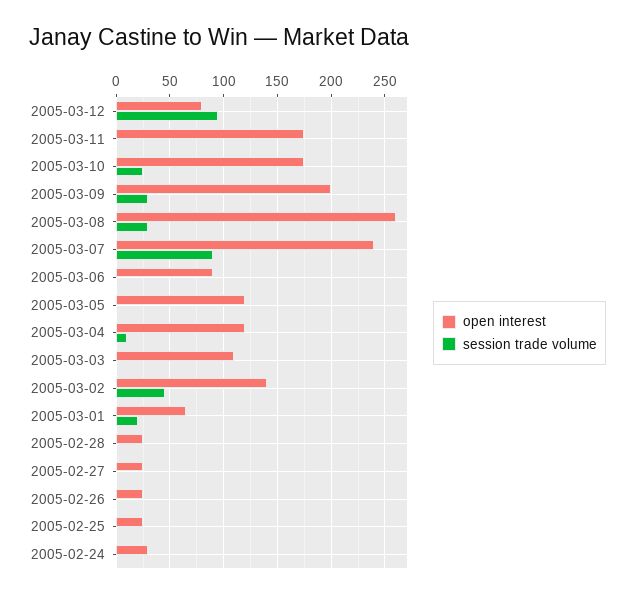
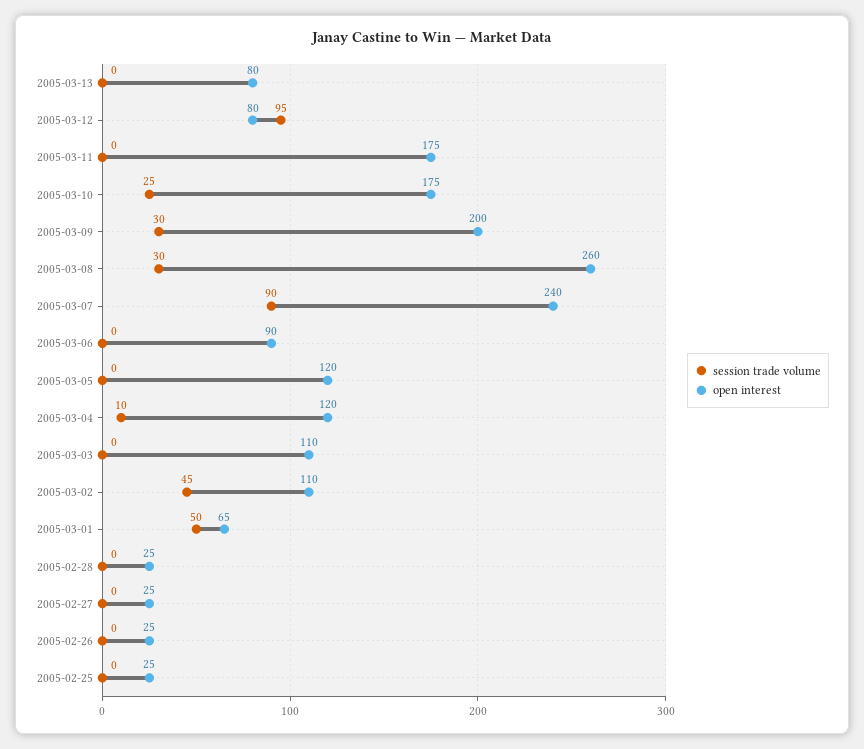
open interest, 2005-03-02: 140 -> 110
session trade volume, 2005-03-01: 20 -> 50
open interest, 2005-02-24: 30 -> none
session trade volume, 2005-02-24: 0 -> none
session trade volume, 2005-03-13: none -> 0
open interest, 2005-03-13: none -> 80

